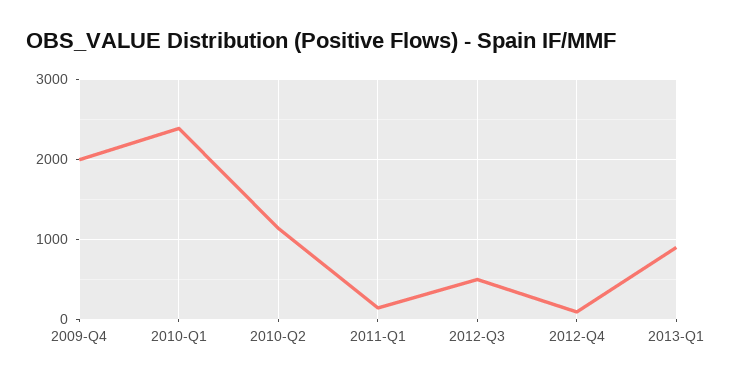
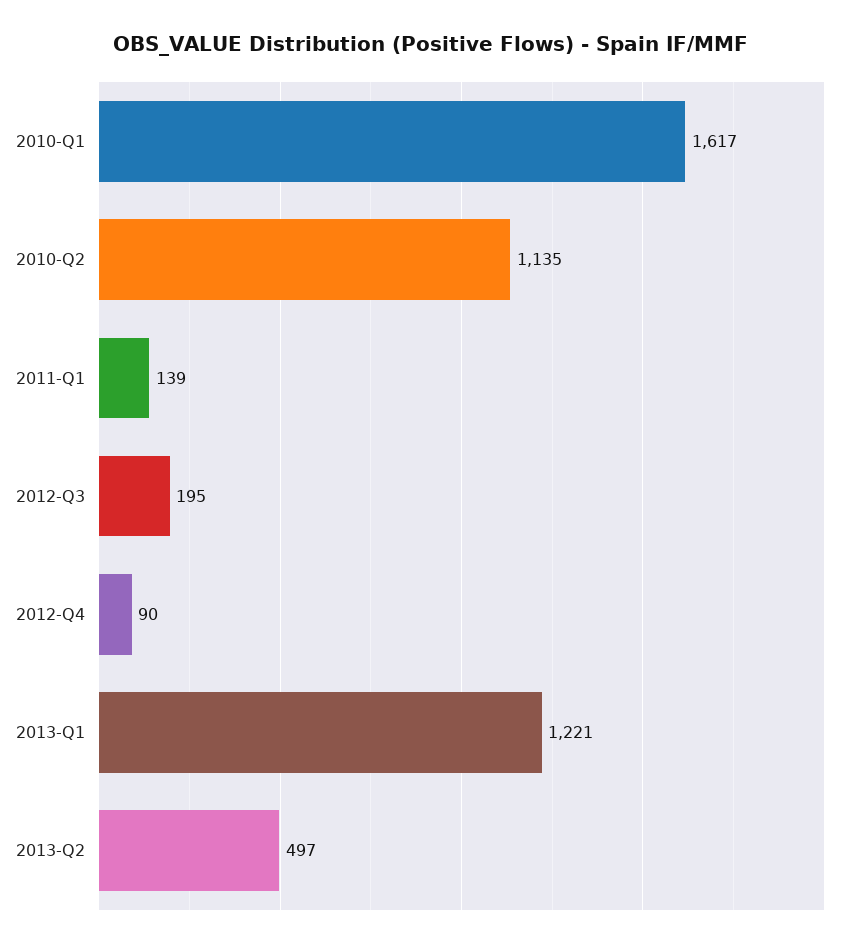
2009-Q4: 2000 -> none
2010-Q1: 2400 -> 1617
2012-Q3: 500 -> 195
2013-Q1: 900 -> 1221
2013-Q2: none -> 497

